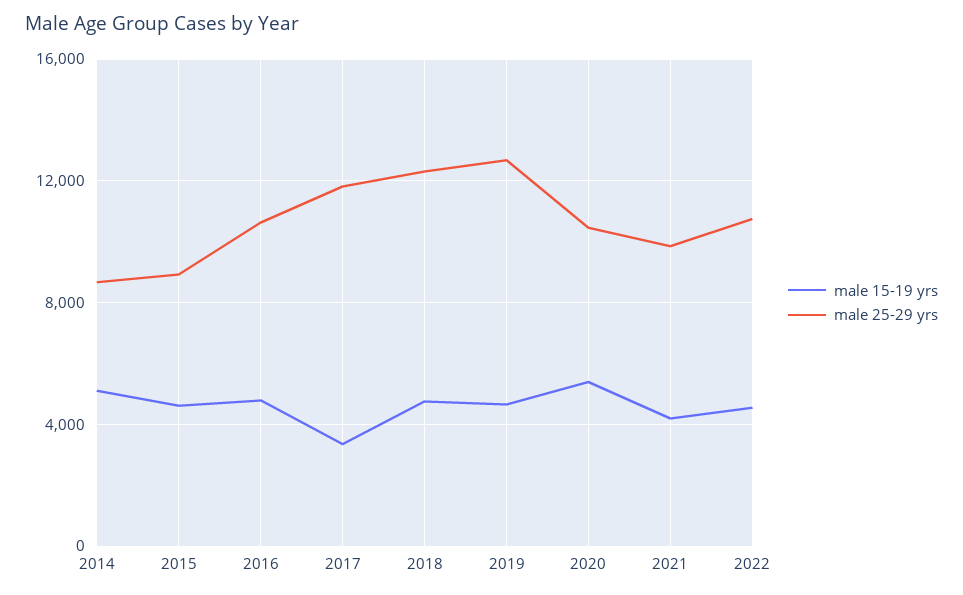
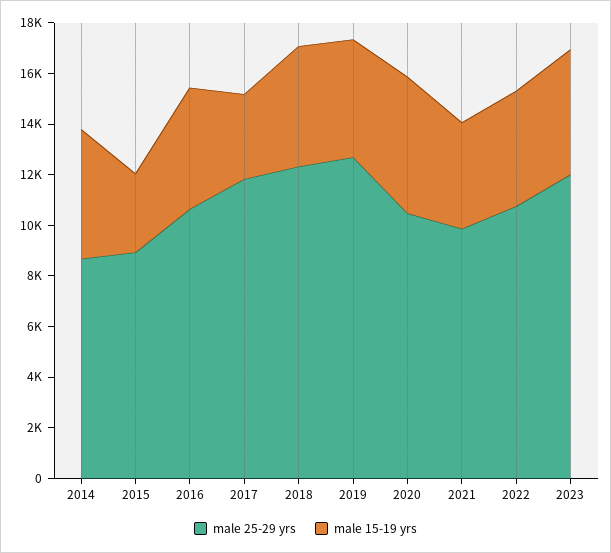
male 15-19 yrs, 2015: 4500 -> 3000
male 25-29 yrs, 2023: none -> 12000
male 15-19 yrs, 2023: none -> 5000

